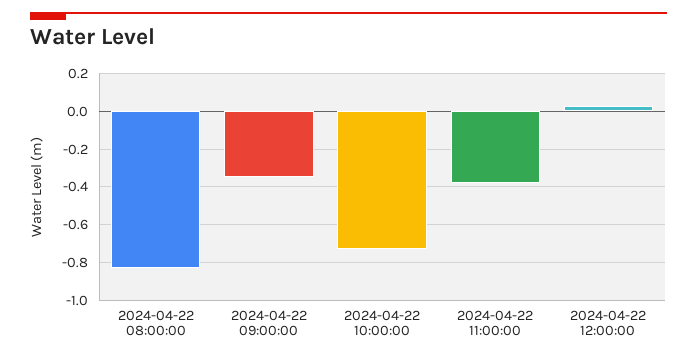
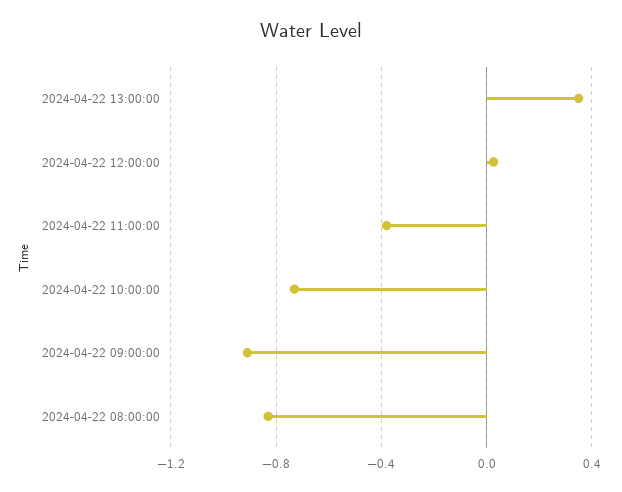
2024-04-22 09:00:00: -0.35 -> -0.9
2024-04-22 13:00:00: none -> 0.35

